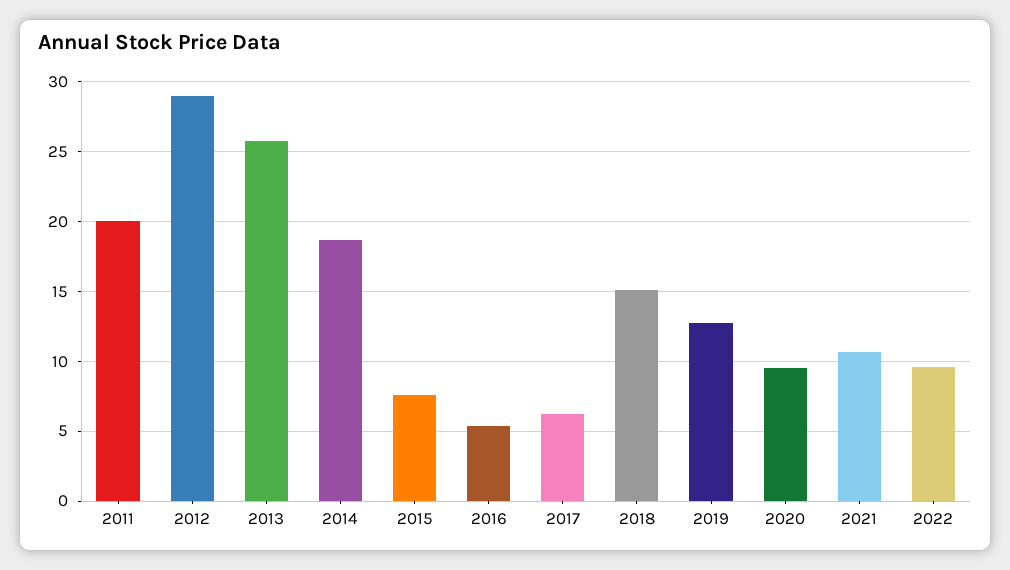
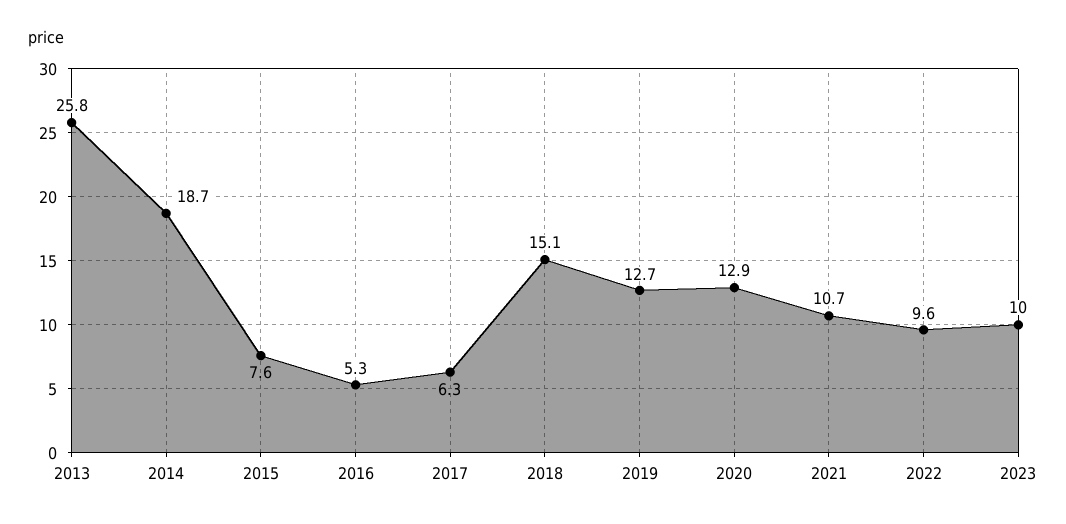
2011: 20 -> none
2012: 29 -> none
2020: 9.5 -> 12.9
2023: none -> 10

